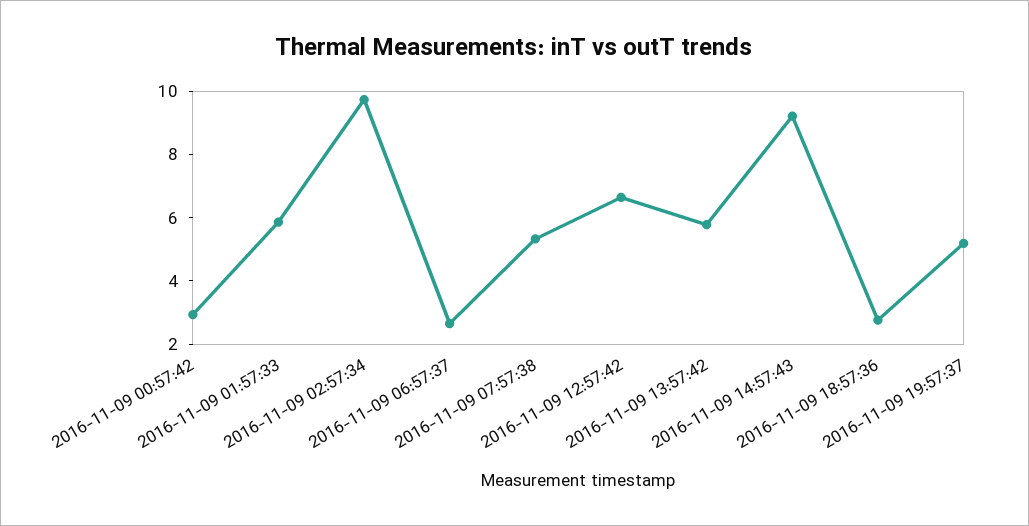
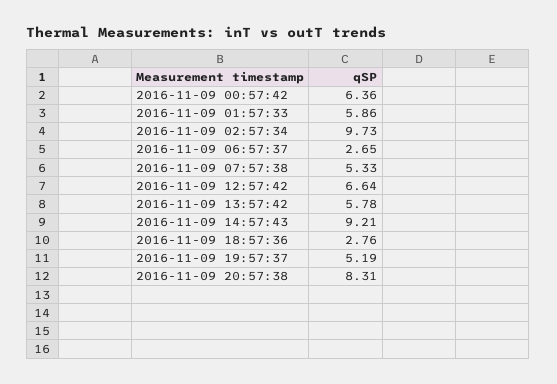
2016-11-09 00:57:42: 3 -> 6.36
2016-11-09 20:57:38: none -> 8.31

